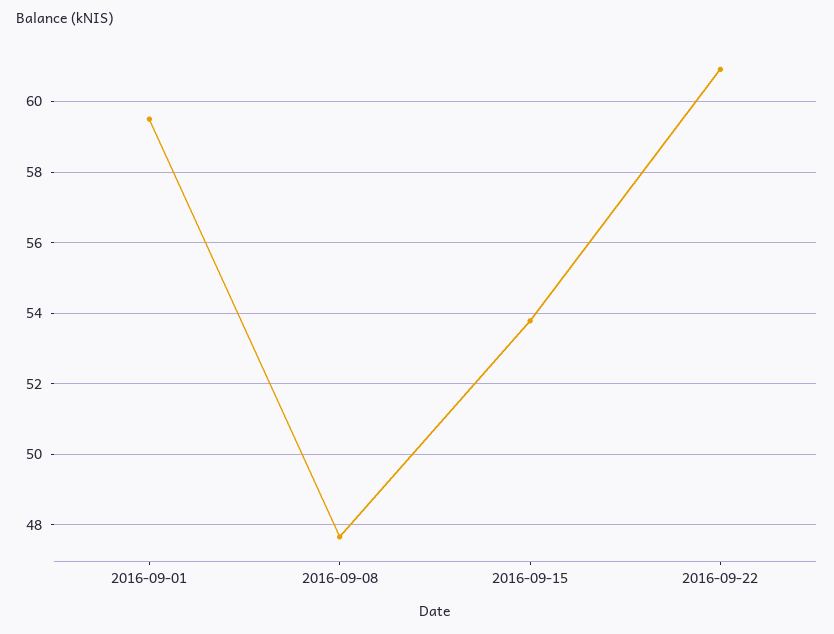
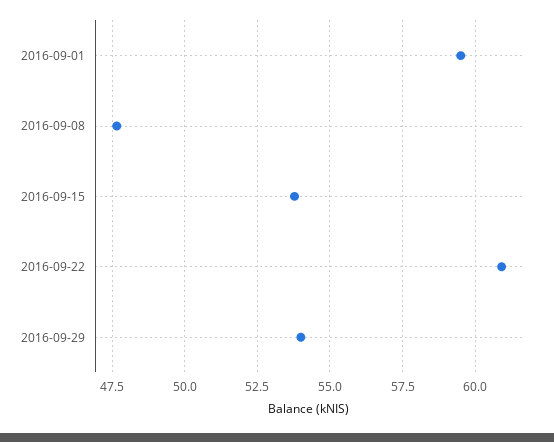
2016-09-29: none -> 54

